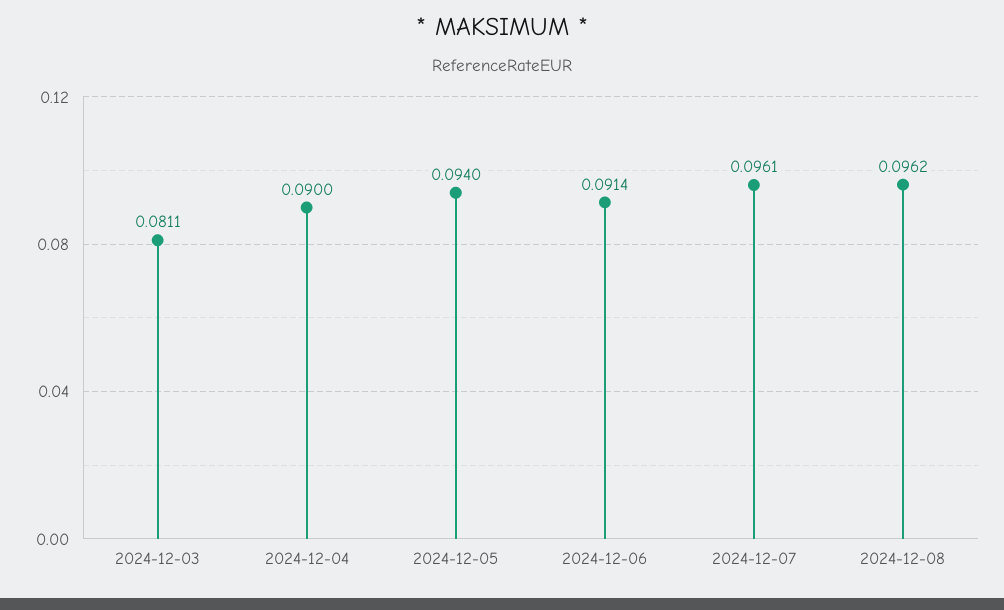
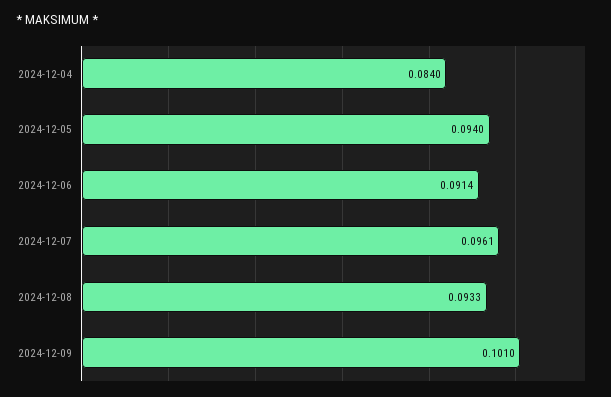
2024-12-03: 0.0811 -> none
2024-12-04: 0.09 -> 0.084
2024-12-08: 0.0962 -> 0.0933
2024-12-09: none -> 0.101

